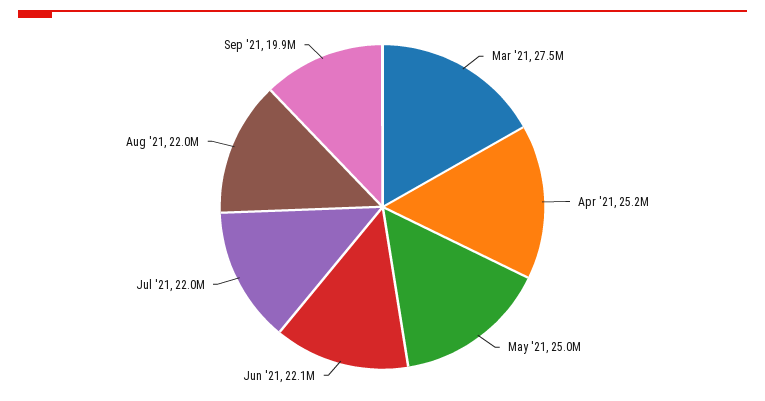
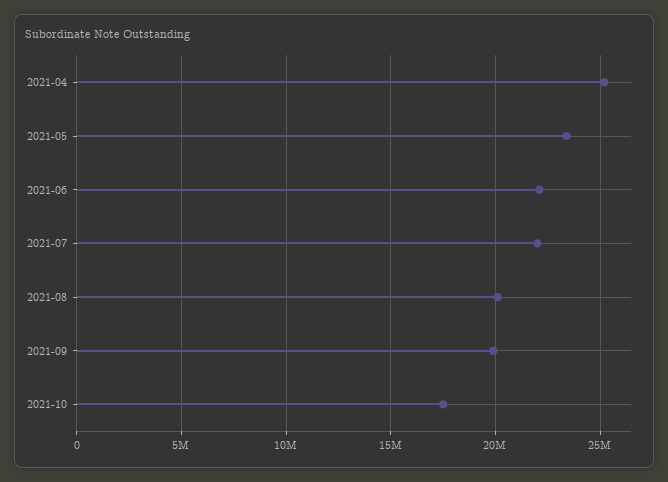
Mar '21: 27500000 -> none
May '21: 25000000 -> 23500000
Aug '21: 22000000 -> 20000000
2021-10: none -> 17500000

